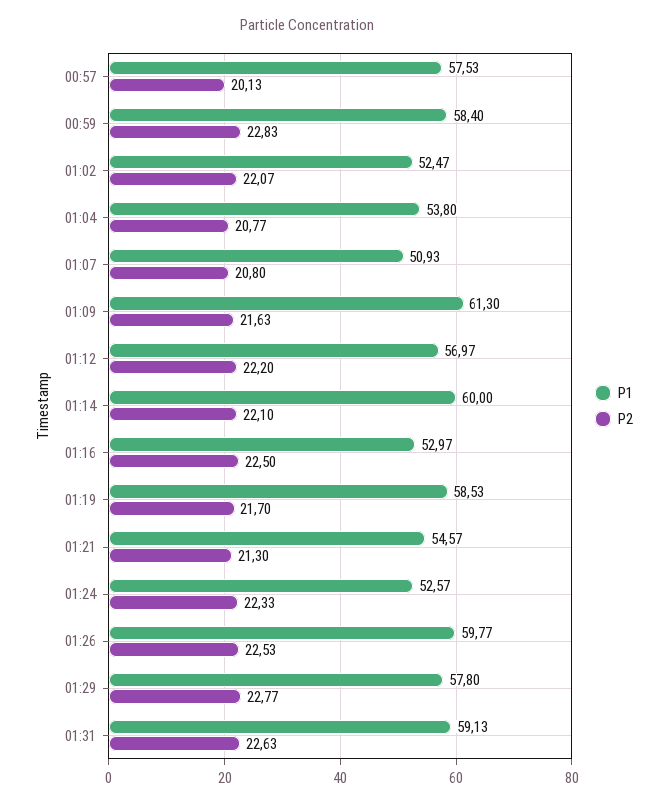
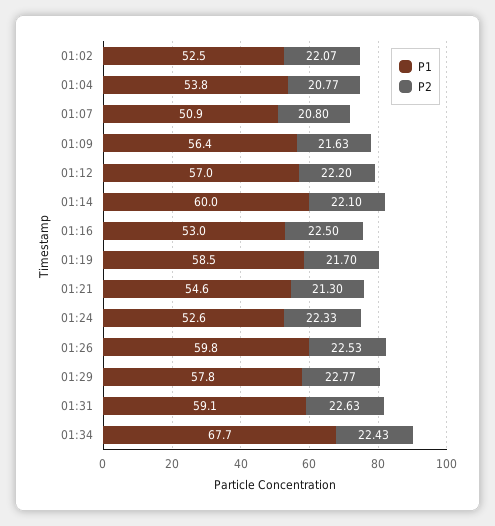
P1, 00:57: 57.53 -> none
P2, 00:57: 20.13 -> none
P1, 00:59: 58.4 -> none
P2, 00:59: 22.83 -> none
P1, 01:09: 61.3 -> 56.4
P1, 01:34: none -> 67.7
P2, 01:34: none -> 22.43

